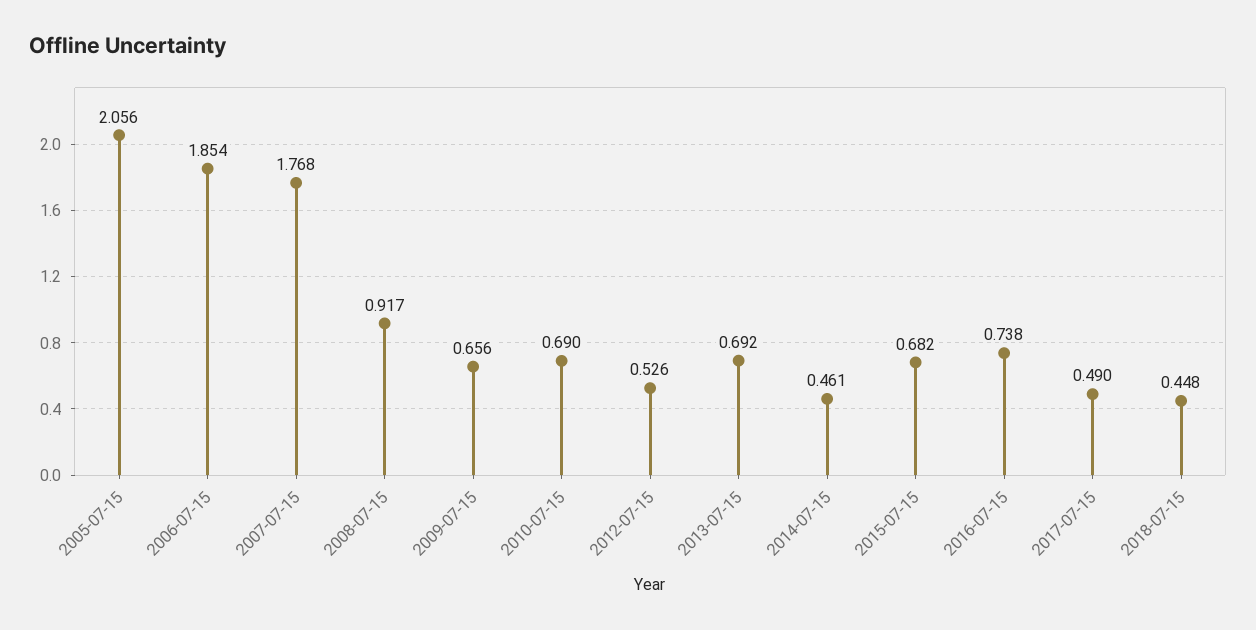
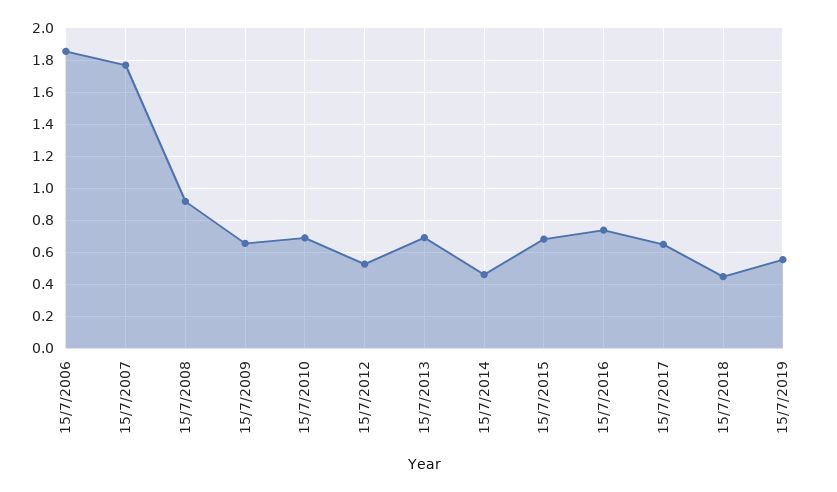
2005-07-15: 2.056 -> none
2017-07-15: 0.49 -> 0.65
15/7/2019: none -> 0.55

